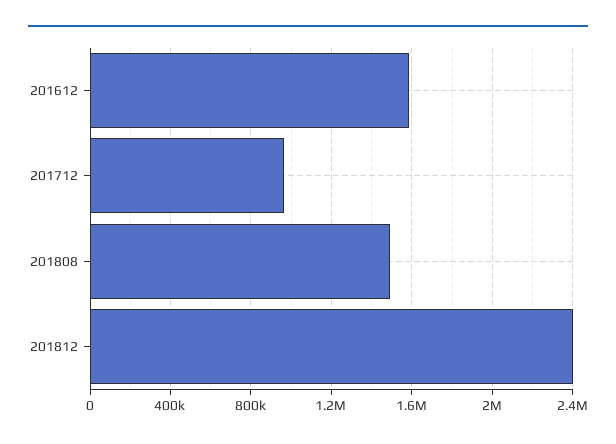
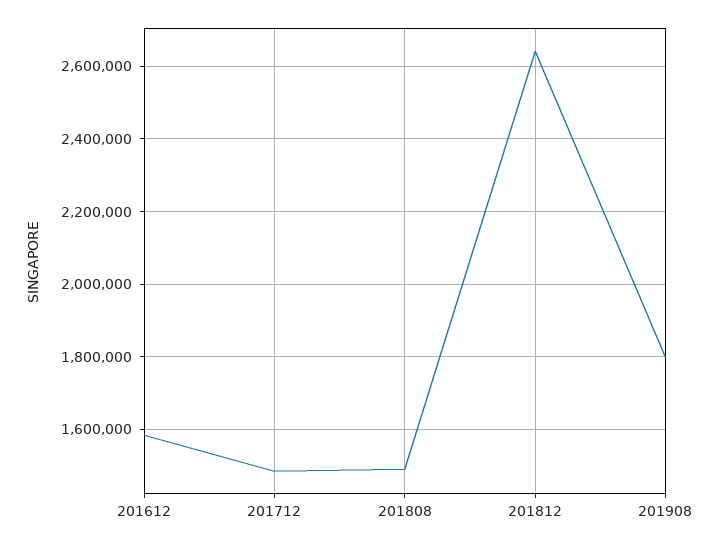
201712: 950000 -> 1480000
201812: 2400000 -> 2640000
201908: none -> 1800000

